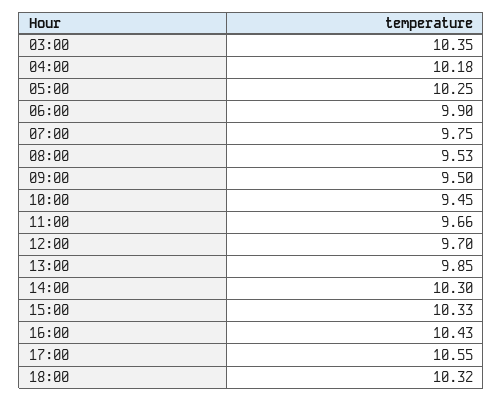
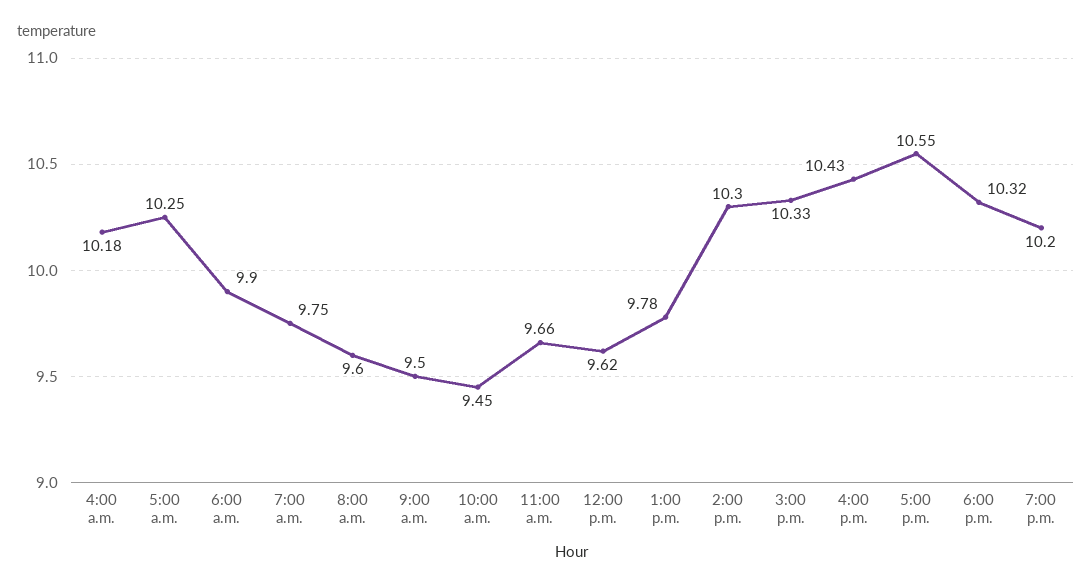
03:00: 10.35 -> none
08:00: 9.53 -> 9.6
12:00: 9.7 -> 9.62
13:00: 9.85 -> 9.78
7:00 p.m.: none -> 10.2

